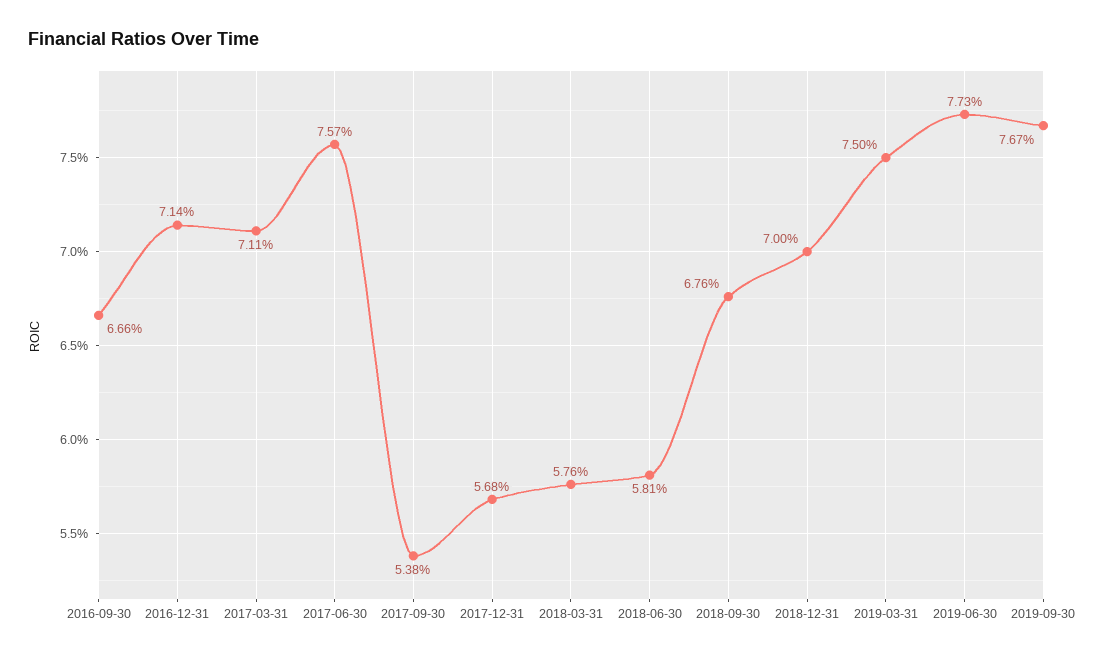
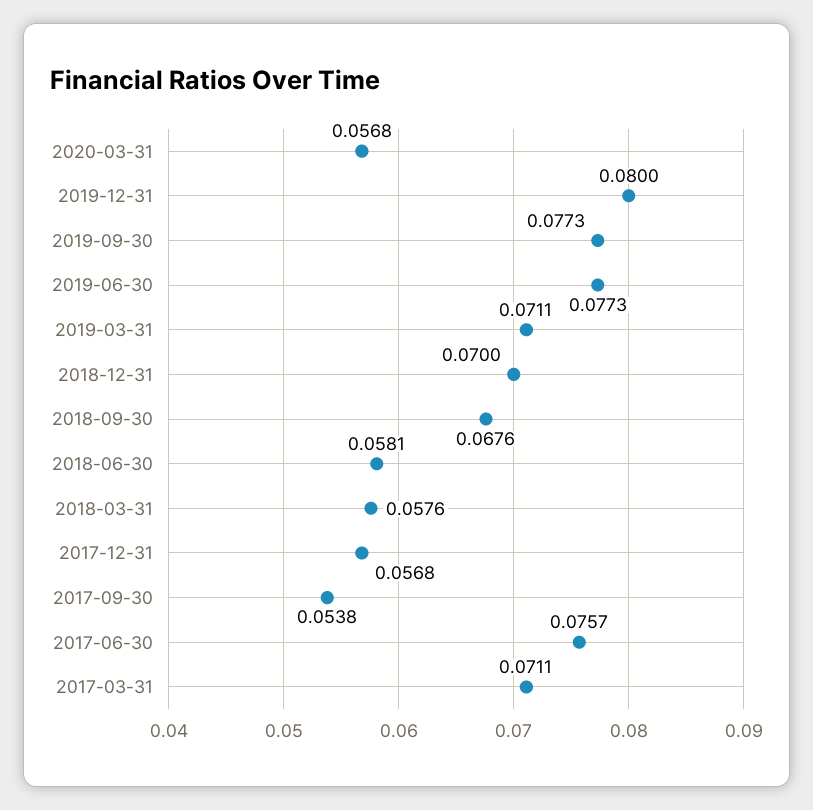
2016-09-30: 0.0666 -> none
2016-12-31: 0.0714 -> none
2019-03-31: 0.075 -> 0.0711
2019-09-30: 0.0767 -> 0.0773
2020-03-31: none -> 0.0568
2019-12-31: none -> 0.08

